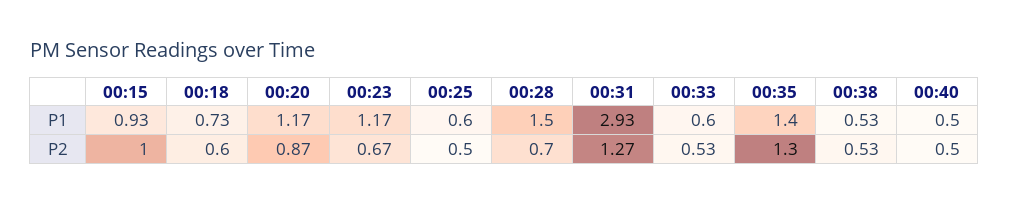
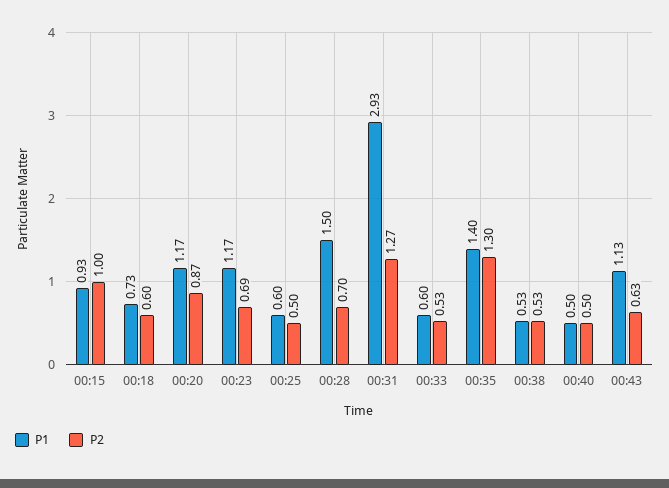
P2, 00:23: 0.67 -> 0.69
P1, 00:43: none -> 1.13
P2, 00:43: none -> 0.63

